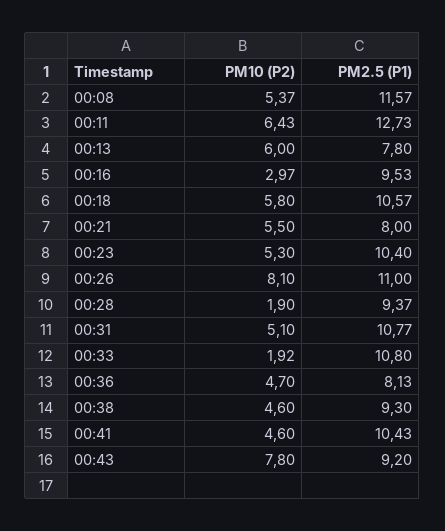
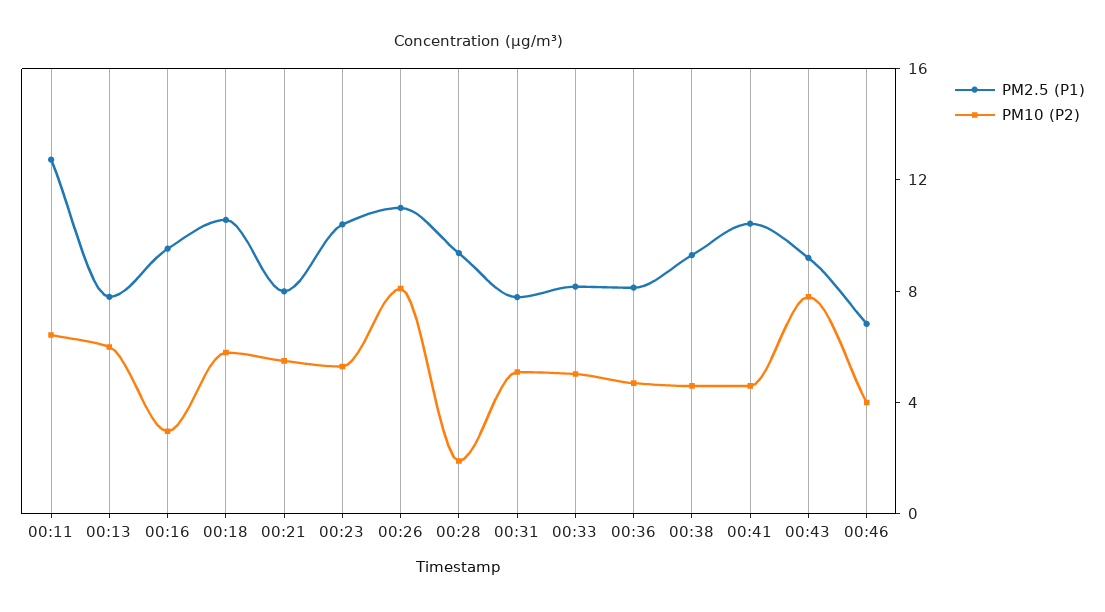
PM10 (P2), 00:08: 5.37 -> none
PM2.5 (P1), 00:08: 11.57 -> none
PM2.5 (P1), 00:31: 10.77 -> 8
PM10 (P2), 00:33: 1.92 -> 5
PM2.5 (P1), 00:33: 10.8 -> 8
PM2.5 (P1), 00:46: none -> 7
PM10 (P2), 00:46: none -> 4

